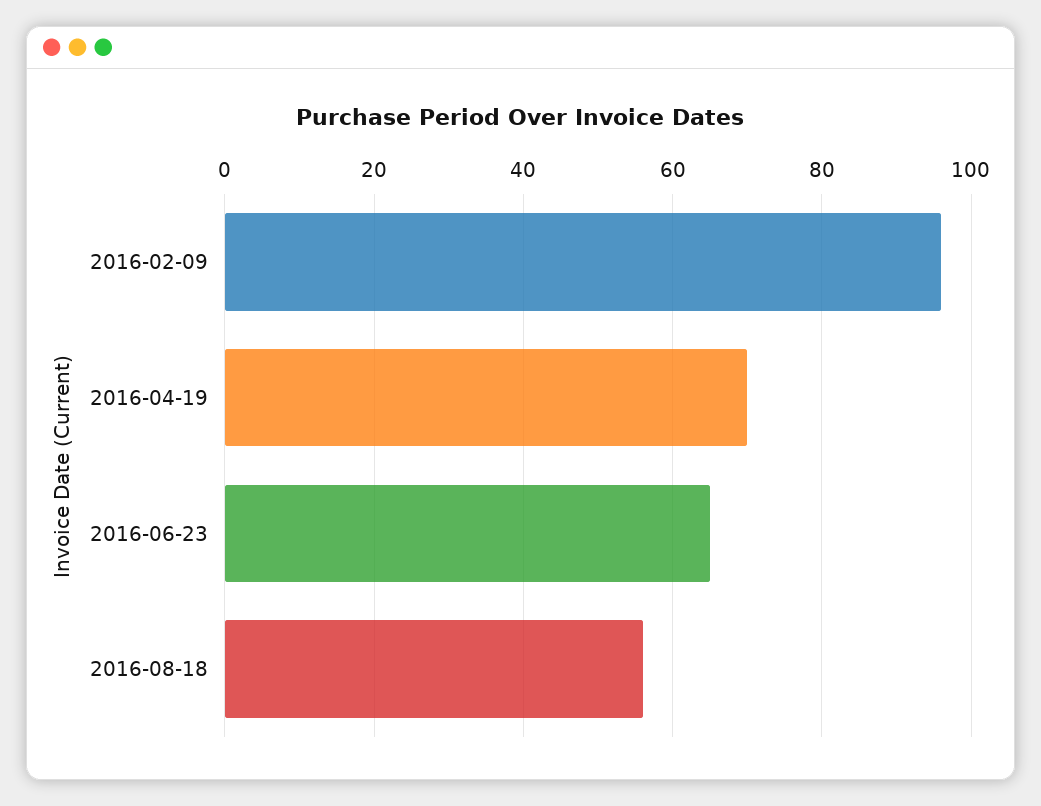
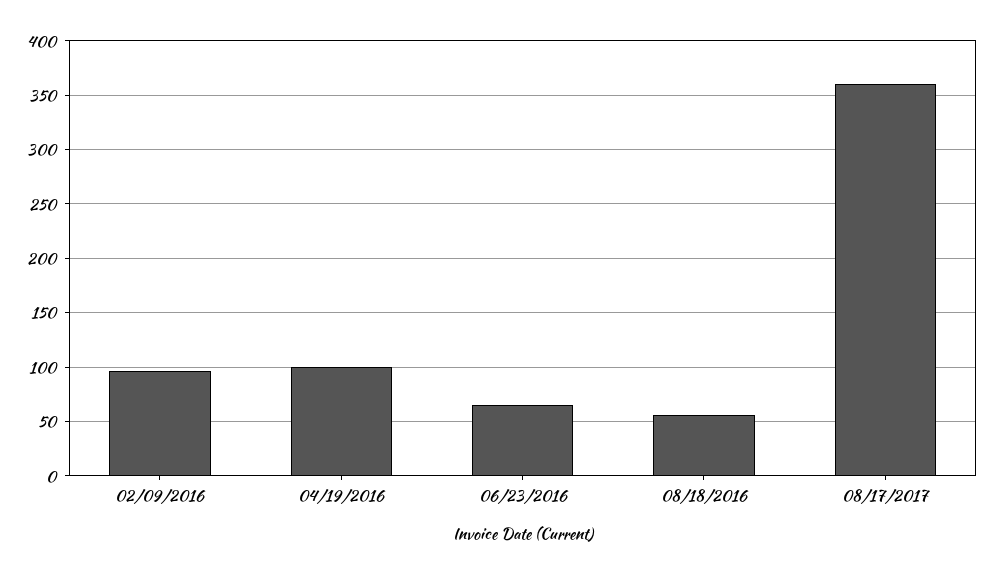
2016-04-19: 70 -> 100
08/17/2017: none -> 360

